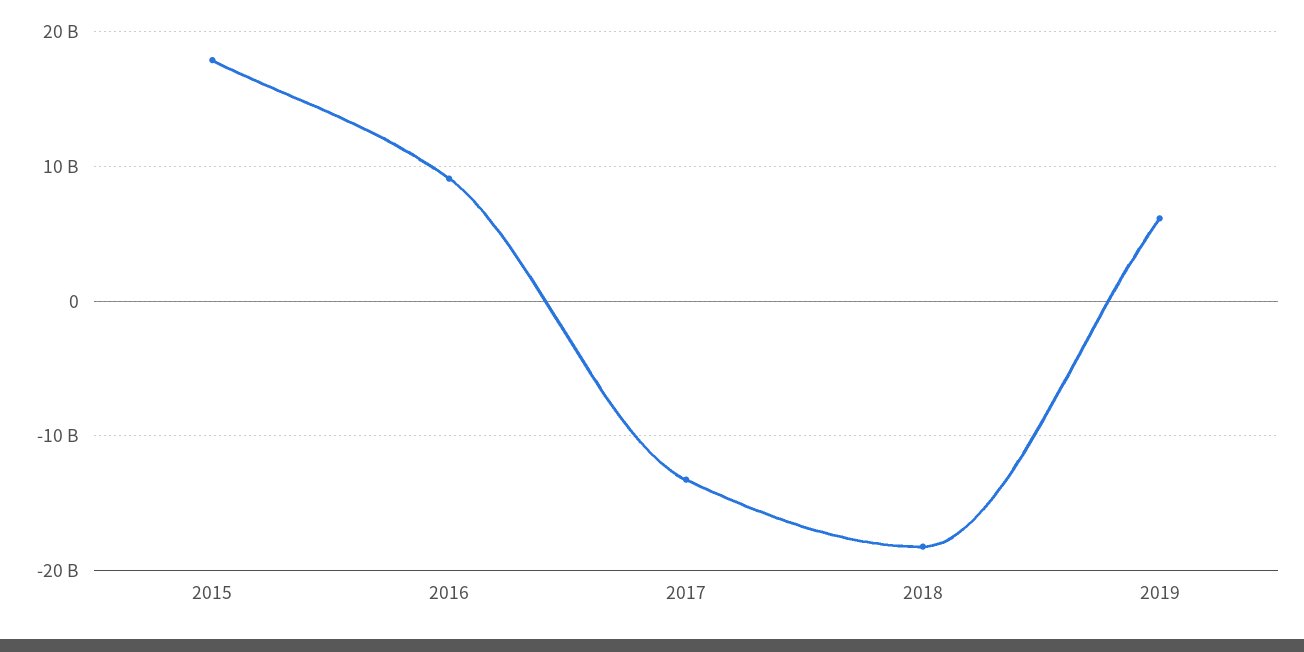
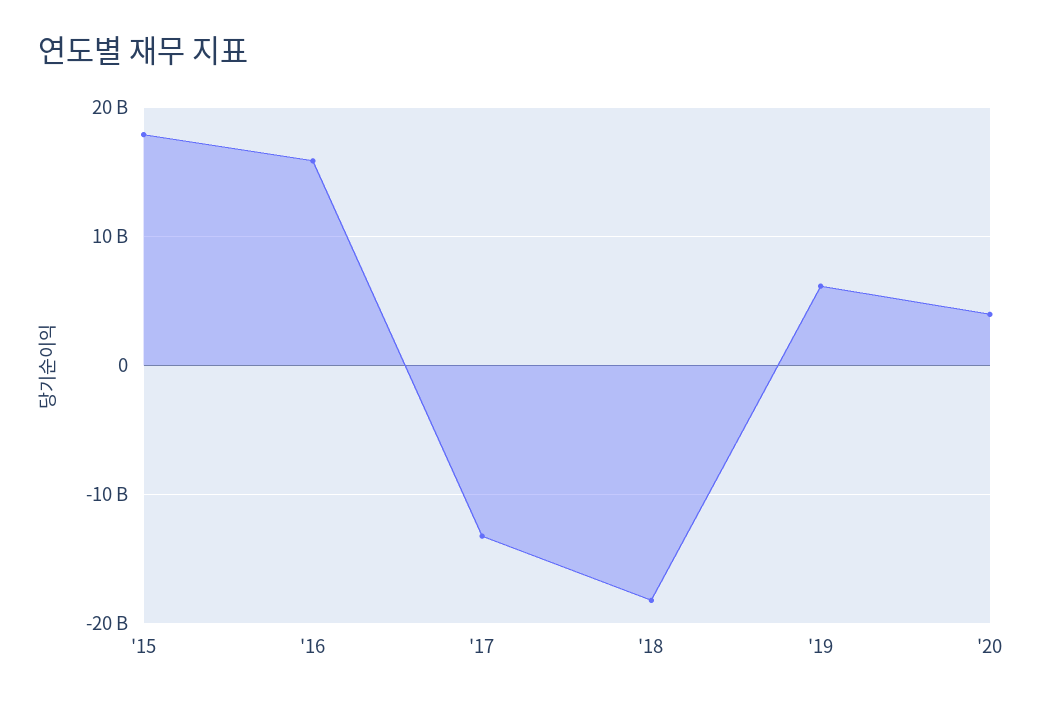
2016: 9000000000 -> 16000000000
'20: none -> 4000000000

